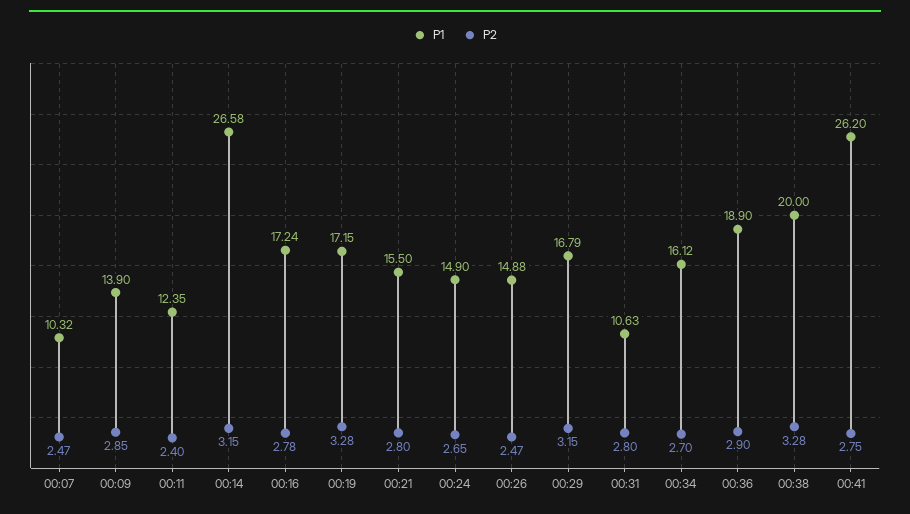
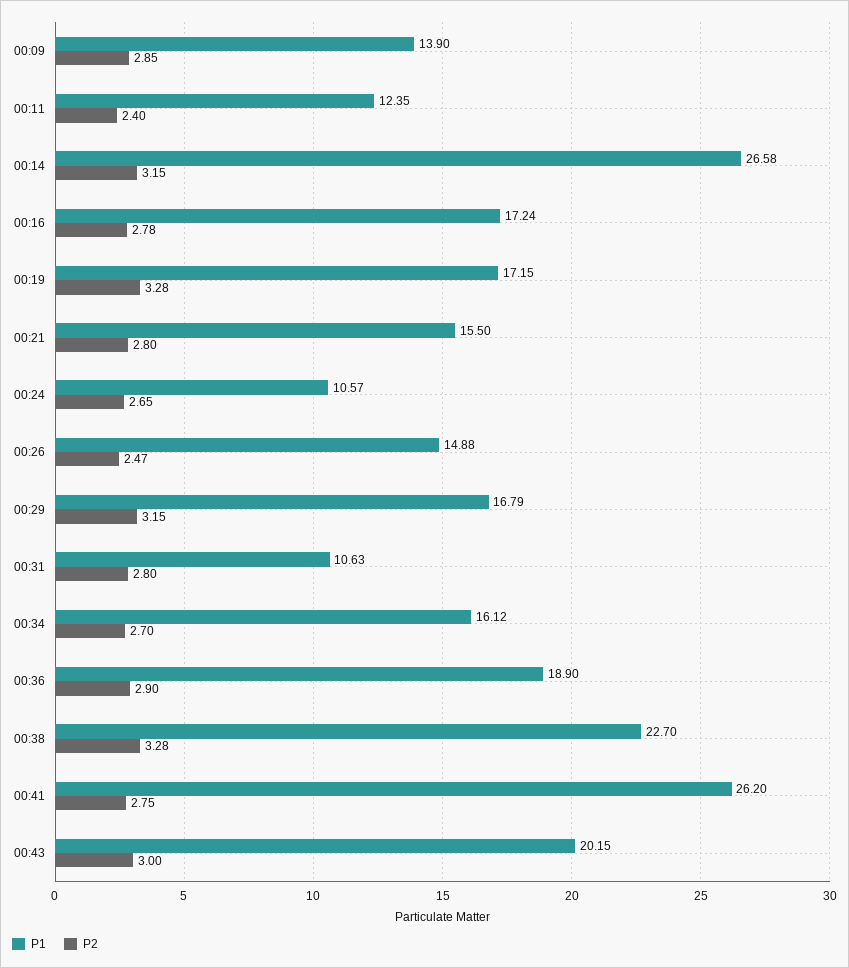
P1, 00:07: 10.32 -> none
P2, 00:07: 2.47 -> none
P1, 00:24: 14.9 -> 10.57
P1, 00:38: 20 -> 22.7
P1, 00:43: none -> 20.15
P2, 00:43: none -> 3

